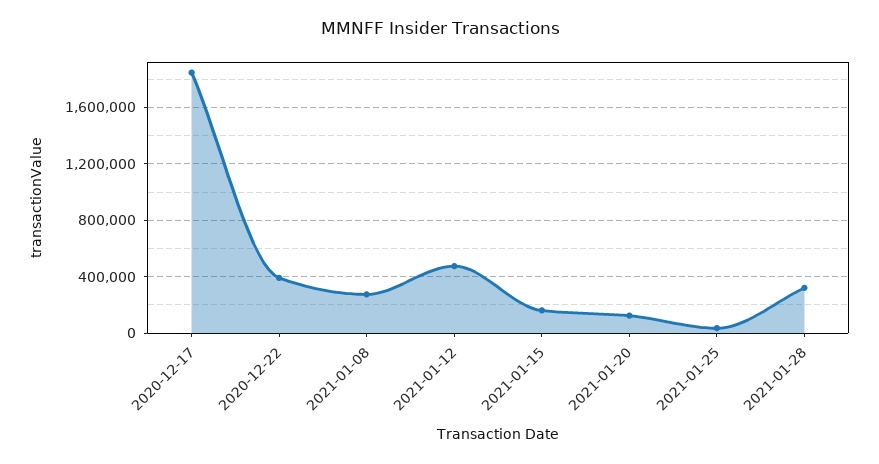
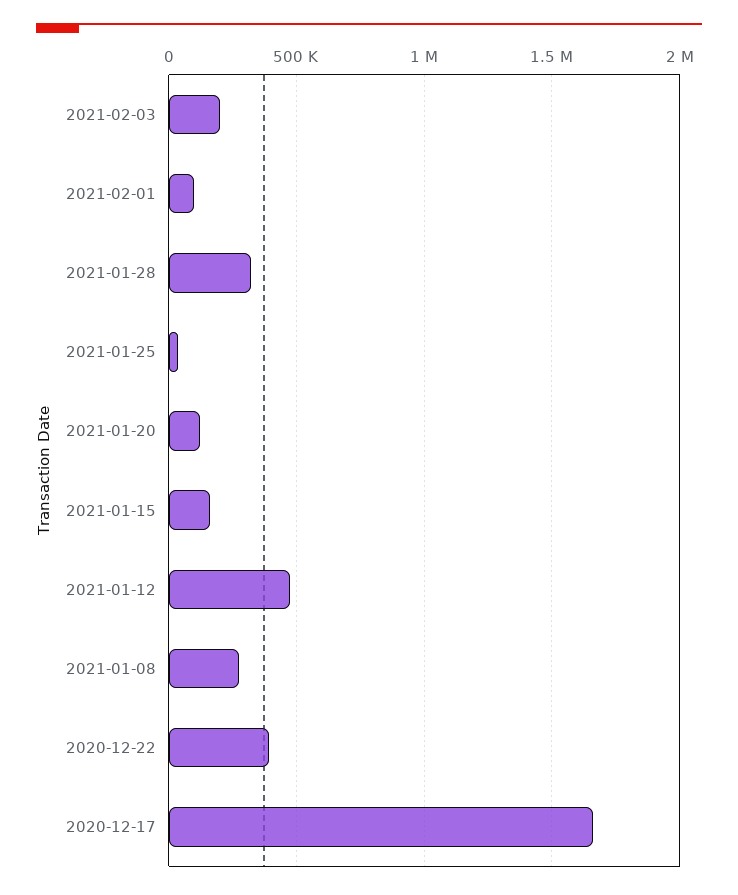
2020-12-17: 1850000 -> 1650000
2021-02-03: none -> 200000
2021-02-01: none -> 100000

